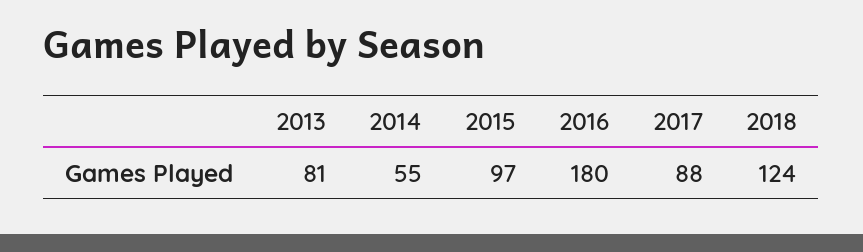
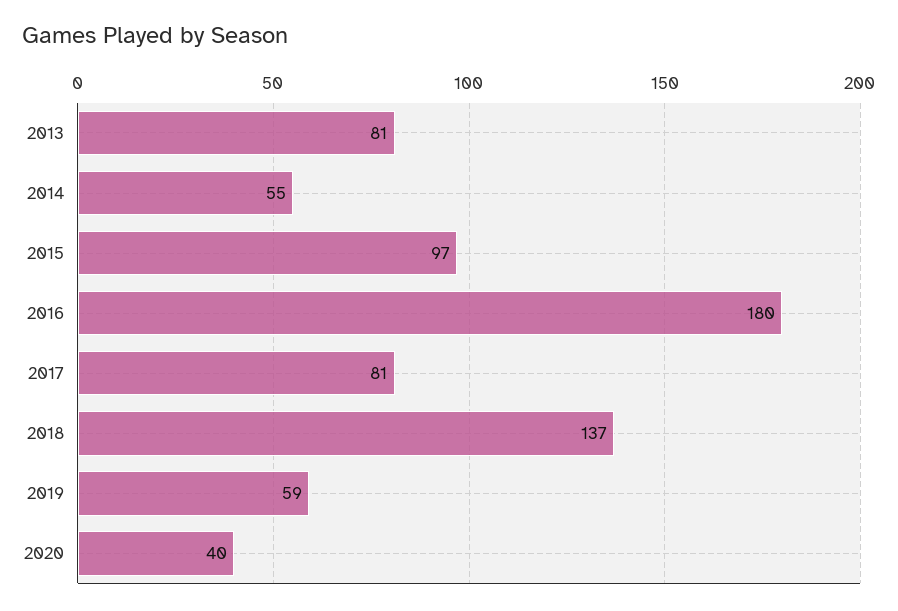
2017: 88 -> 81
2018: 124 -> 137
2019: none -> 59
2020: none -> 40

